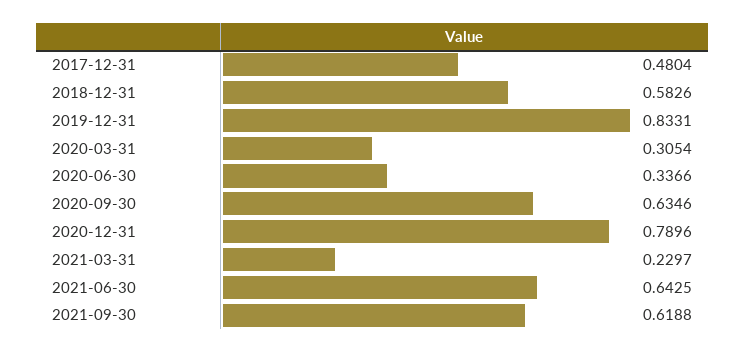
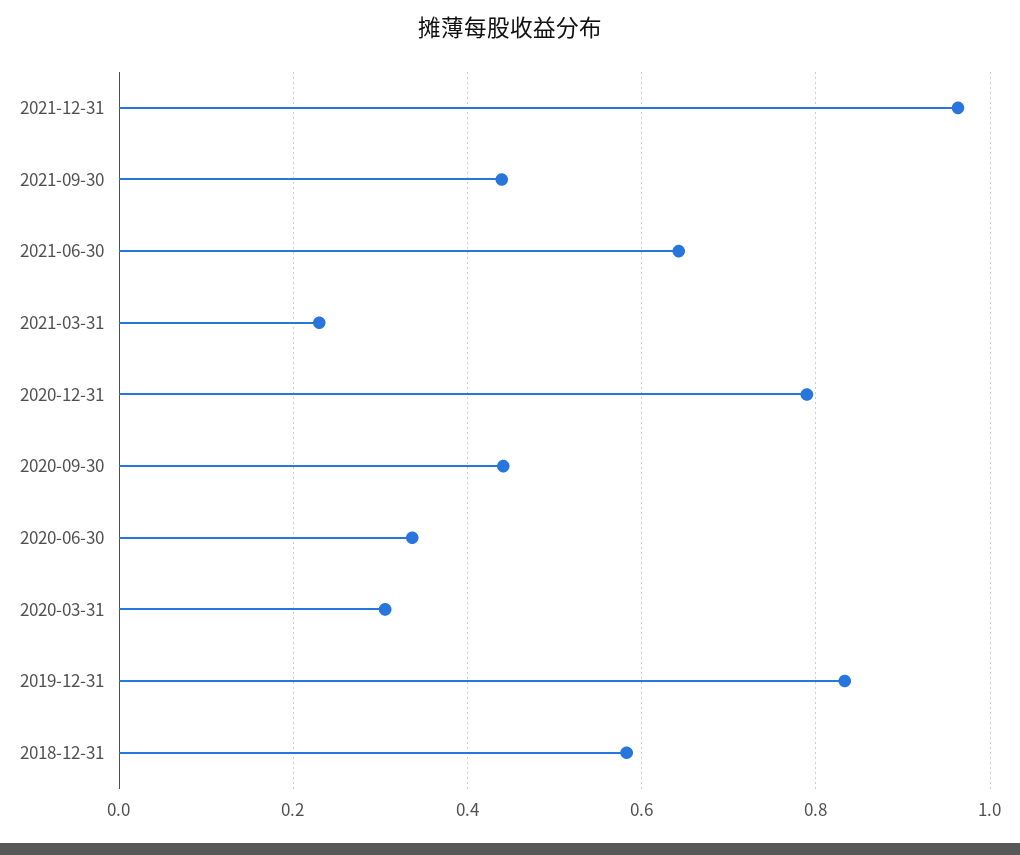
2017-12-31: 0.4804 -> none
2020-09-30: 0.6346 -> 0.44
2021-09-30: 0.6188 -> 0.44
2021-12-31: none -> 0.96

